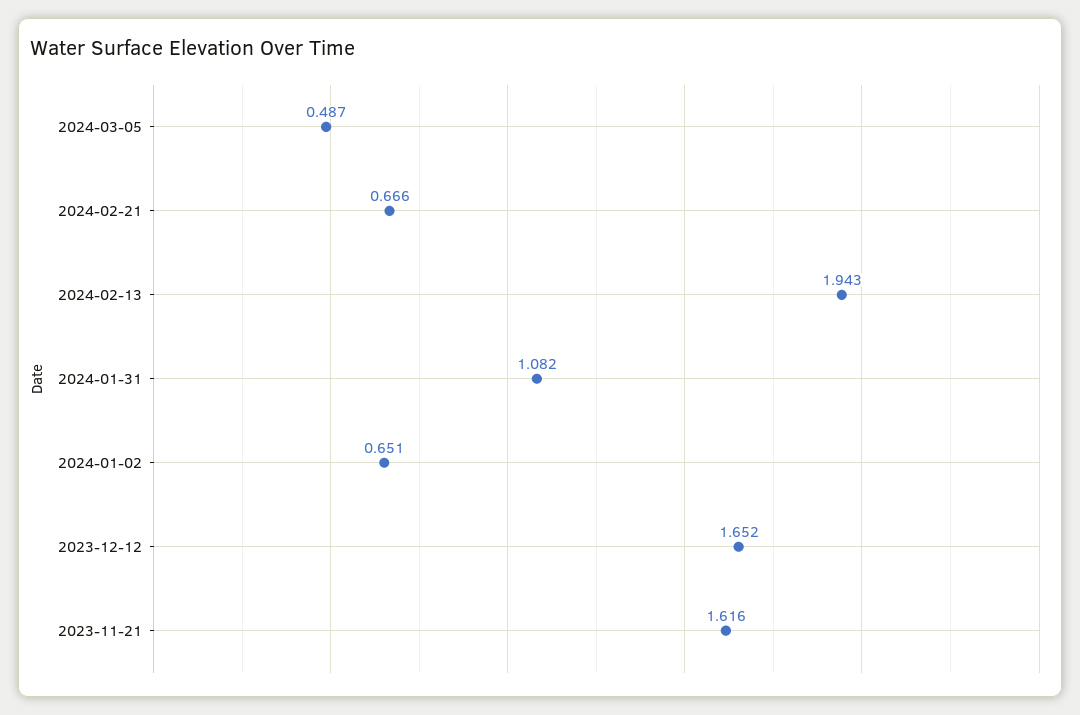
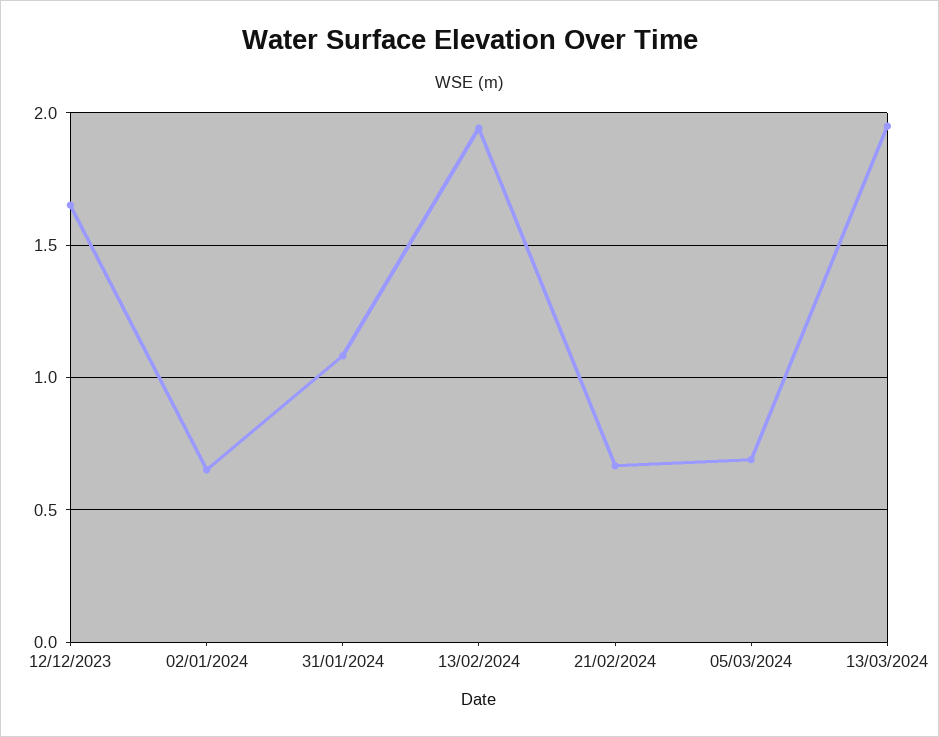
2024-03-05: 0.487 -> 0.7
2023-11-21: 1.616 -> none
13/03/2024: none -> 1.95

